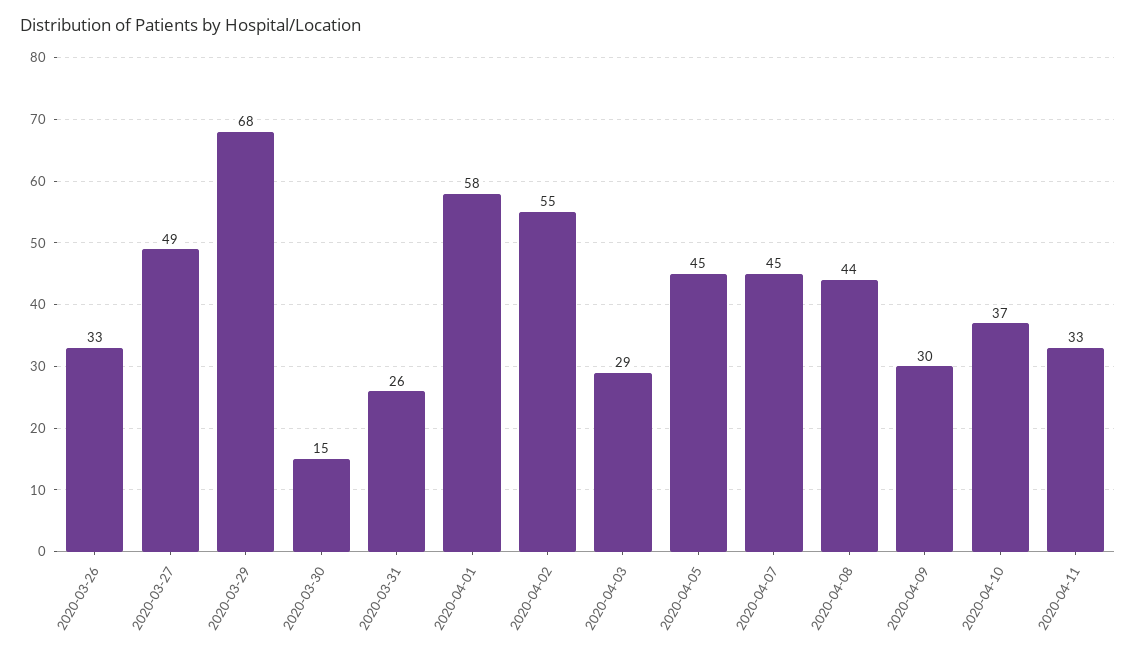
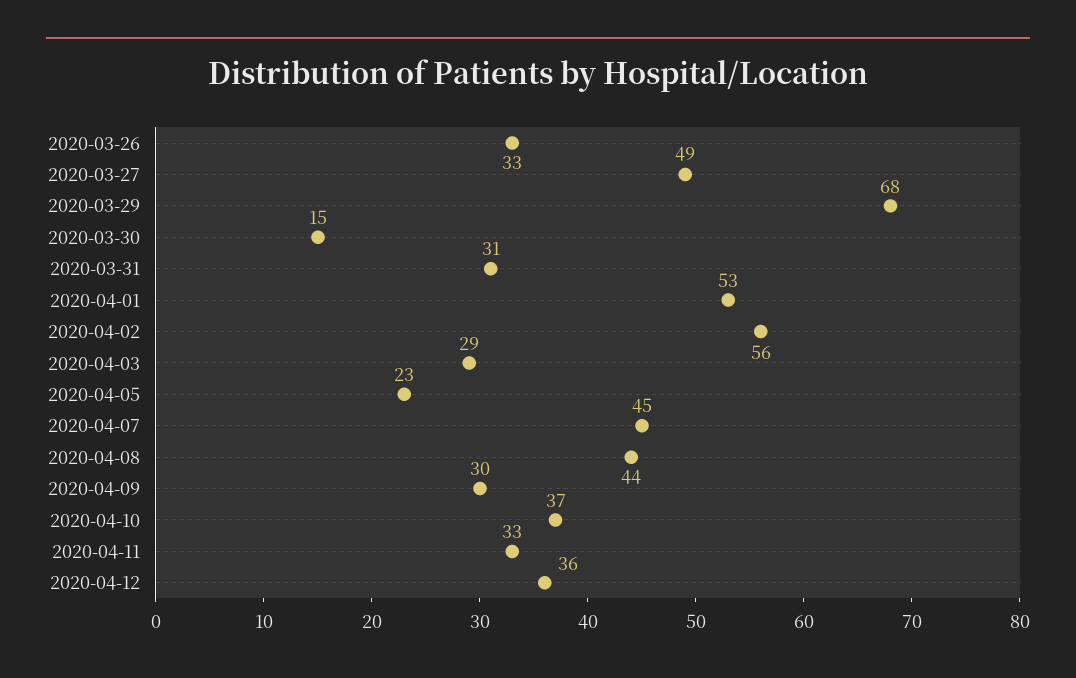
2020-03-31: 26 -> 31
2020-04-01: 58 -> 53
2020-04-02: 55 -> 56
2020-04-05: 45 -> 23
2020-04-12: none -> 36

